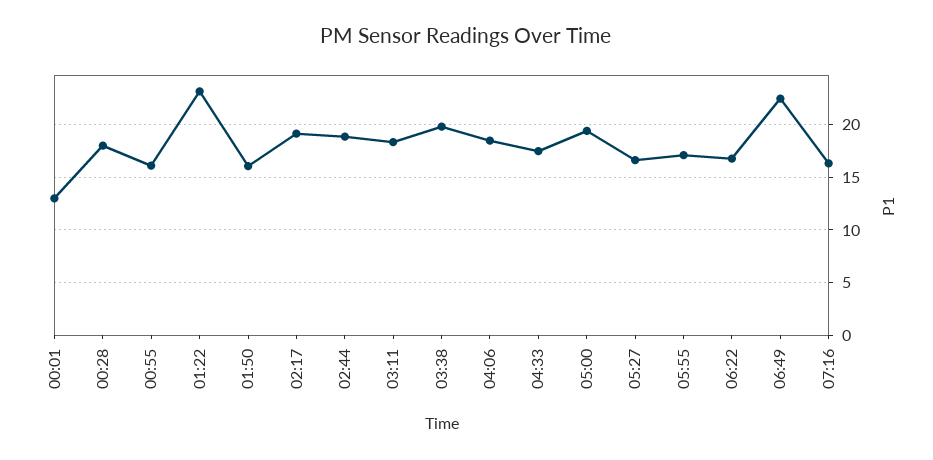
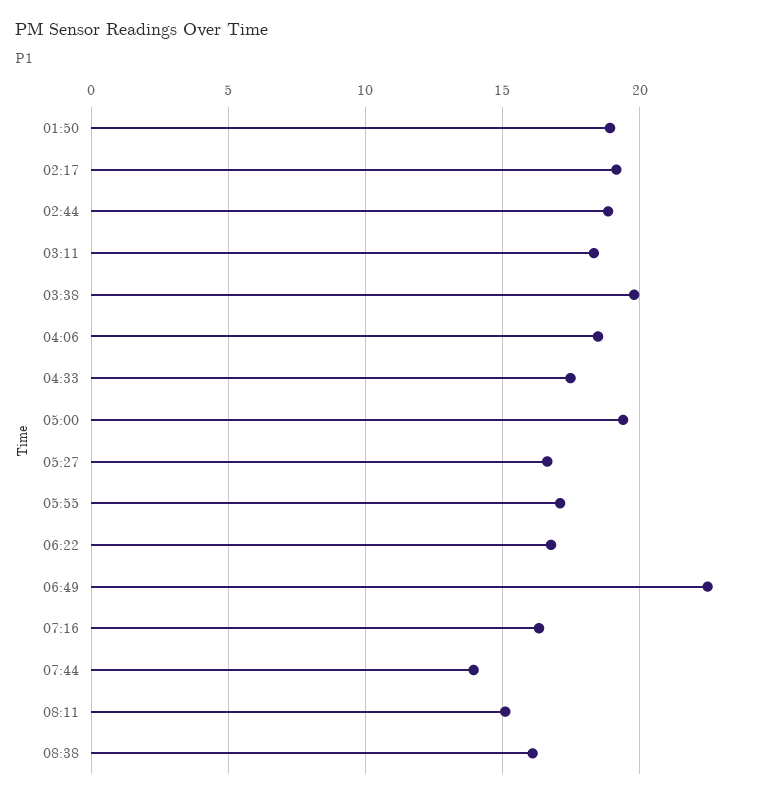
00:01: 13 -> none
00:28: 18 -> none
00:55: 16 -> none
01:22: 23 -> none
01:50: 16 -> 19
07:44: none -> 14
08:11: none -> 15
08:38: none -> 16

